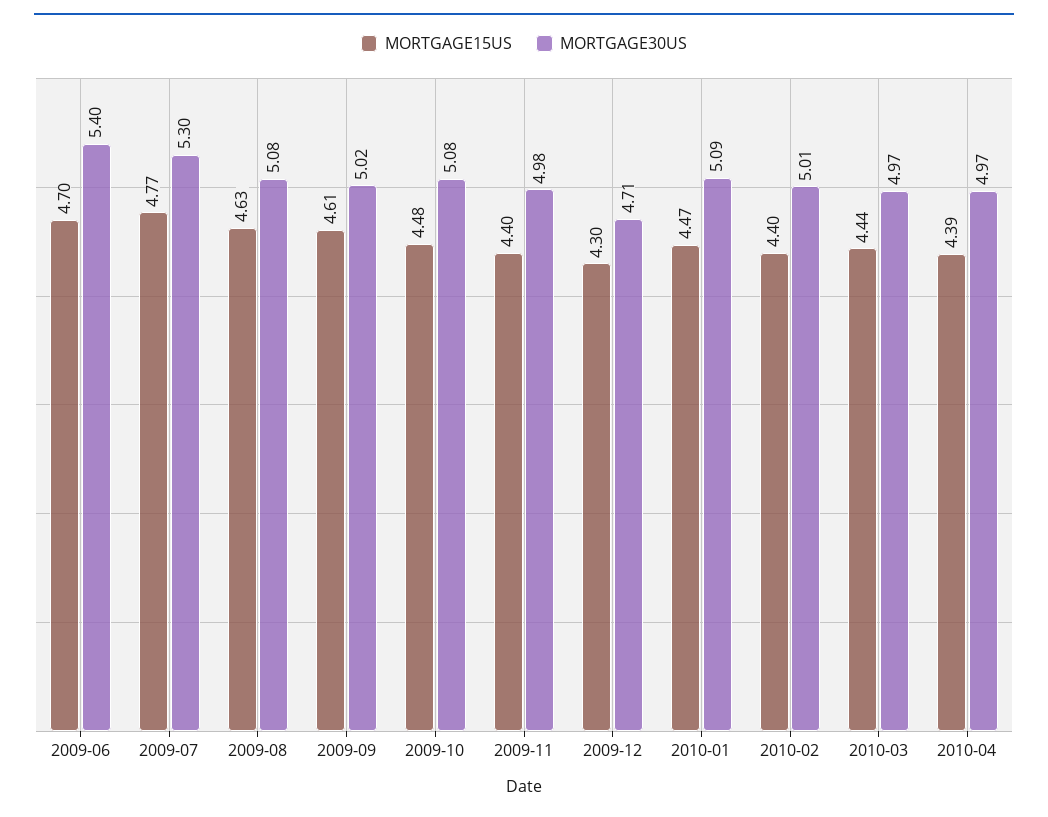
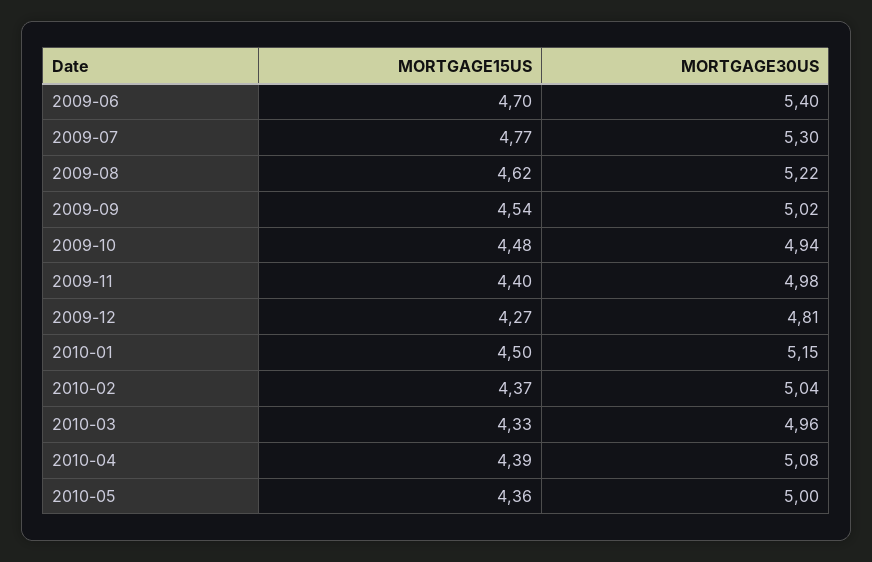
MORTGAGE15US, 2009-08: 4.63 -> 4.62
MORTGAGE30US, 2009-08: 5.08 -> 5.22
MORTGAGE15US, 2009-09: 4.61 -> 4.54
MORTGAGE30US, 2009-10: 5.08 -> 4.94
MORTGAGE15US, 2009-12: 4.3 -> 4.27
MORTGAGE30US, 2009-12: 4.71 -> 4.81
MORTGAGE15US, 2010-01: 4.47 -> 4.5
MORTGAGE30US, 2010-01: 5.09 -> 5.15
MORTGAGE15US, 2010-02: 4.4 -> 4.37
MORTGAGE30US, 2010-02: 5.01 -> 5.04
MORTGAGE15US, 2010-03: 4.44 -> 4.33
MORTGAGE30US, 2010-03: 4.97 -> 4.96
MORTGAGE30US, 2010-04: 4.97 -> 5.08
MORTGAGE15US, 2010-05: none -> 4.36
MORTGAGE30US, 2010-05: none -> 5

